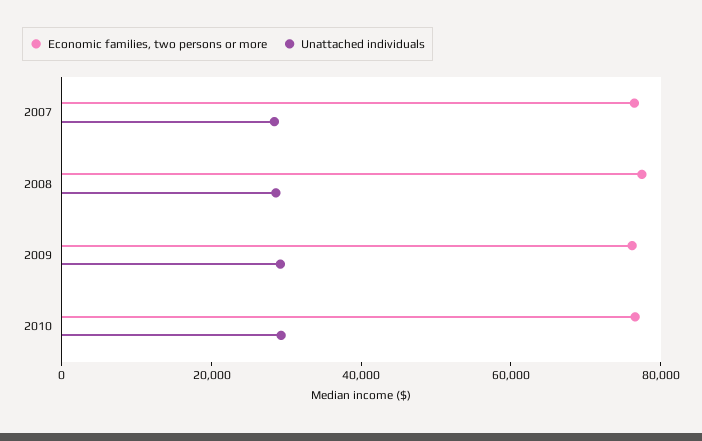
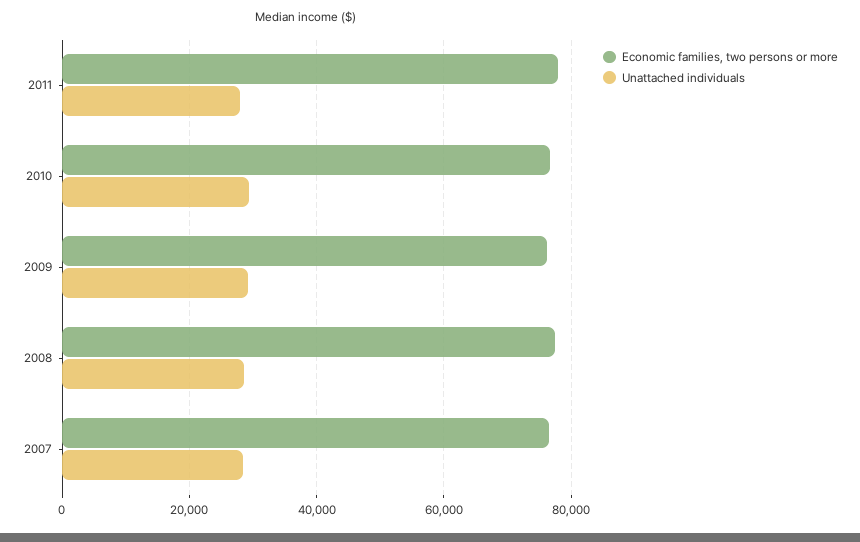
Economic families, two persons or more, 2011: none -> 78000
Unattached individuals, 2011: none -> 28000

